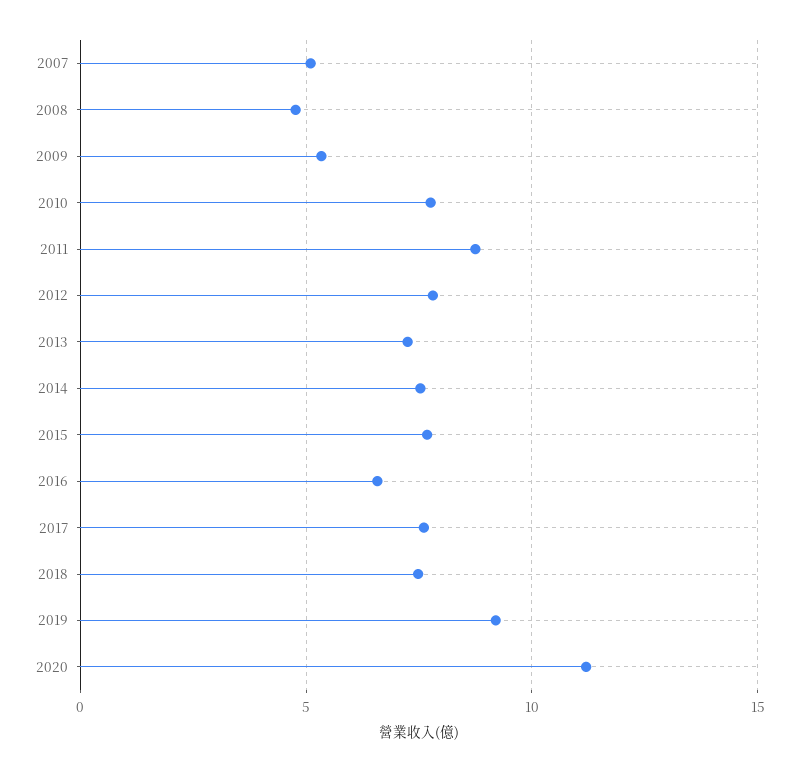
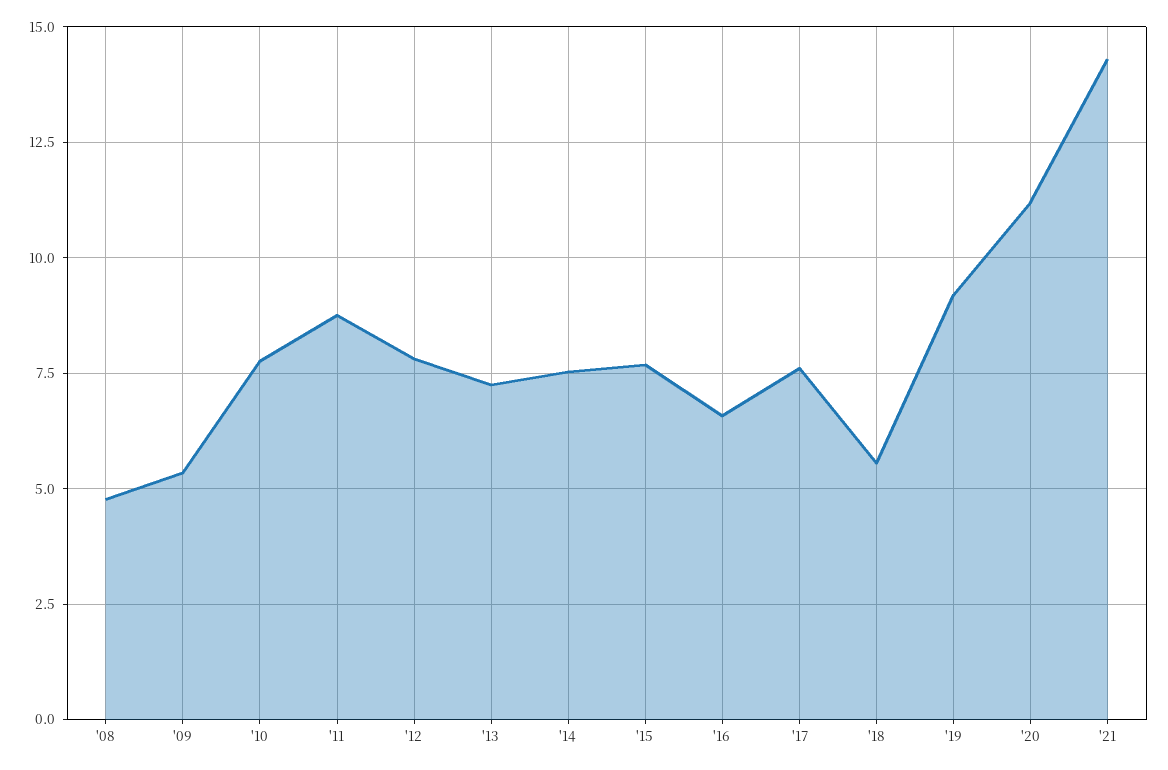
2007: 5 -> none
2018: 7.5 -> 5.5
'21: none -> 14.25

